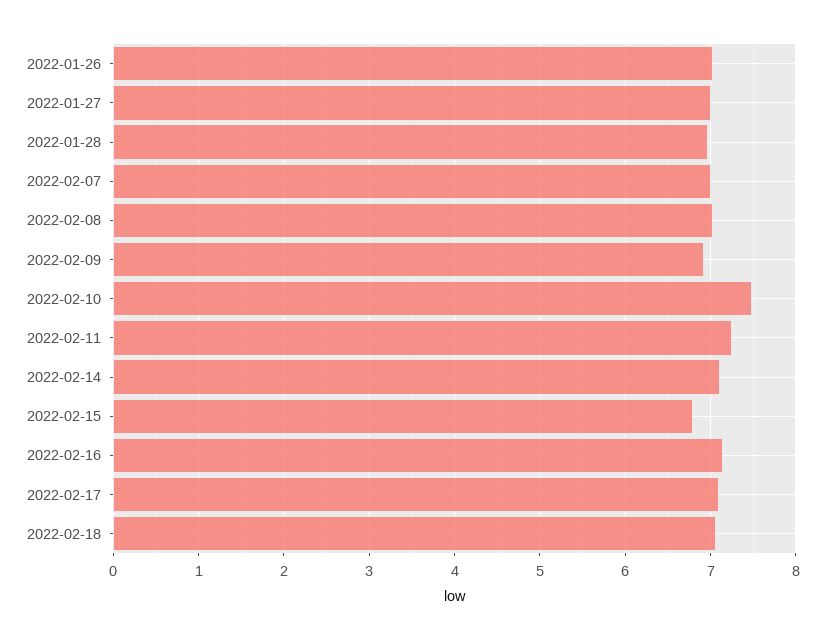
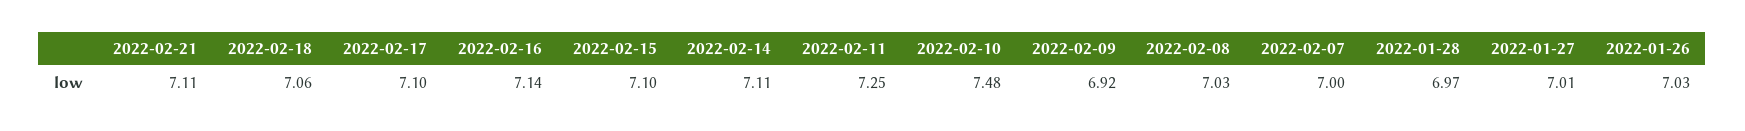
2022-02-15: 6.8 -> 7.1
2022-02-21: none -> 7.11

